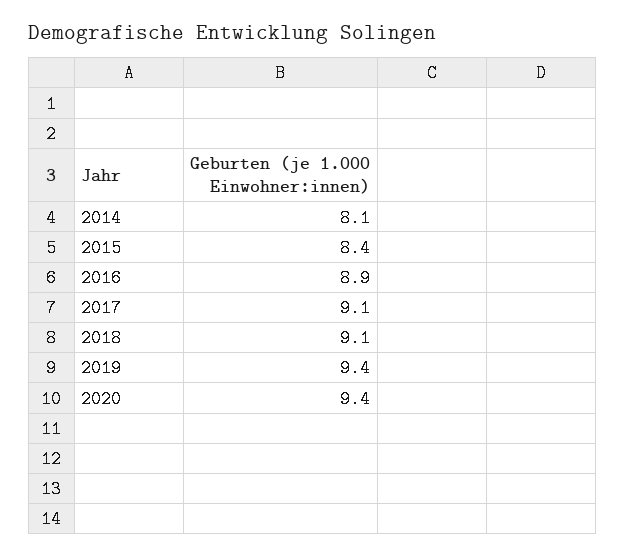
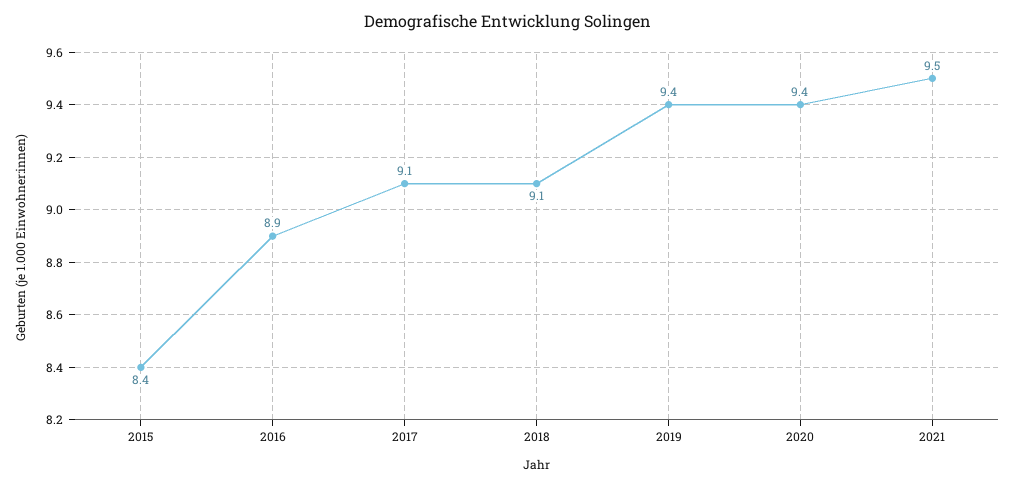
2014: 8.1 -> none
2021: none -> 9.5

